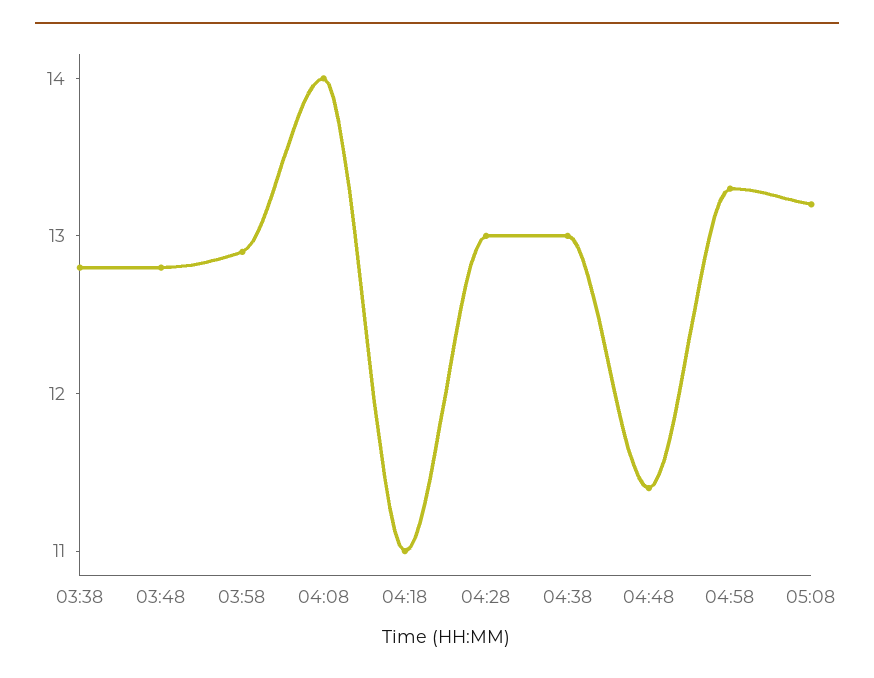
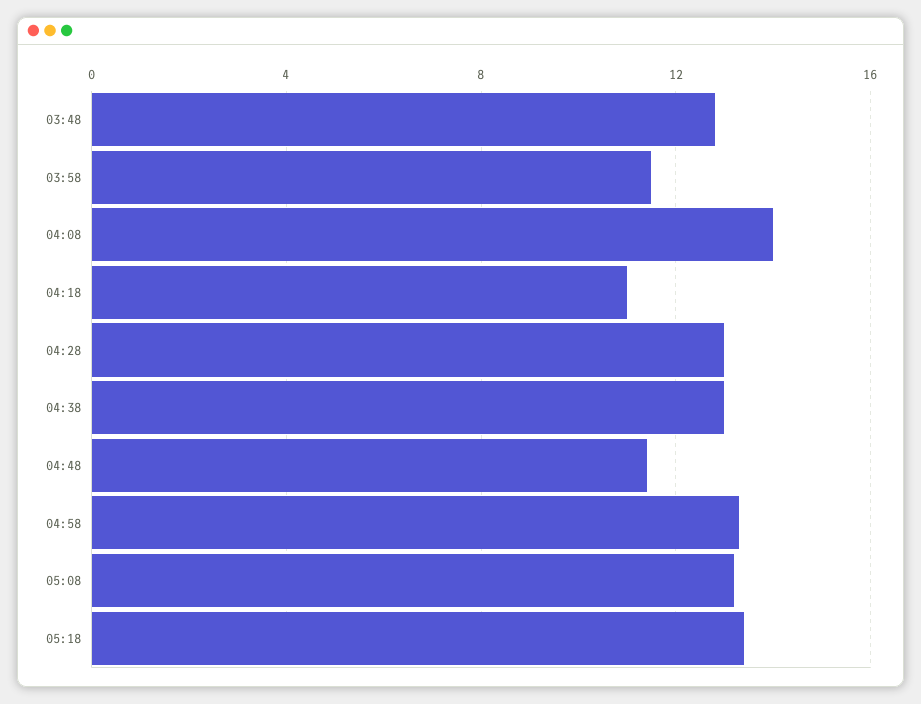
03:38: 12.8 -> none
03:58: 12.9 -> 11.5
05:18: none -> 13.5

